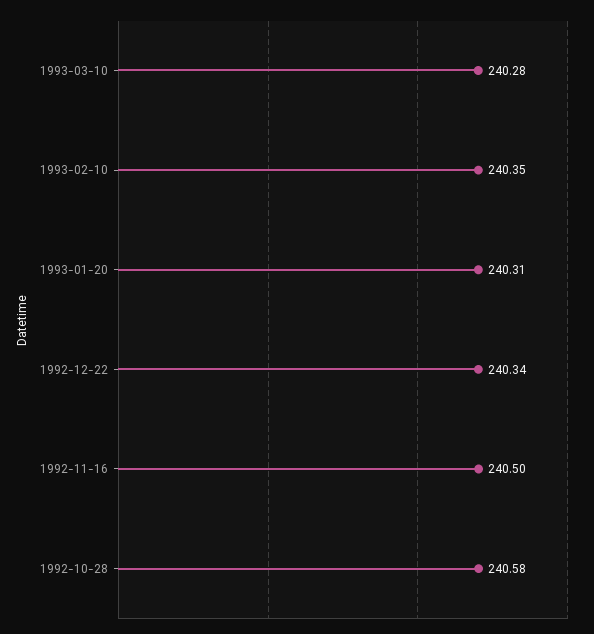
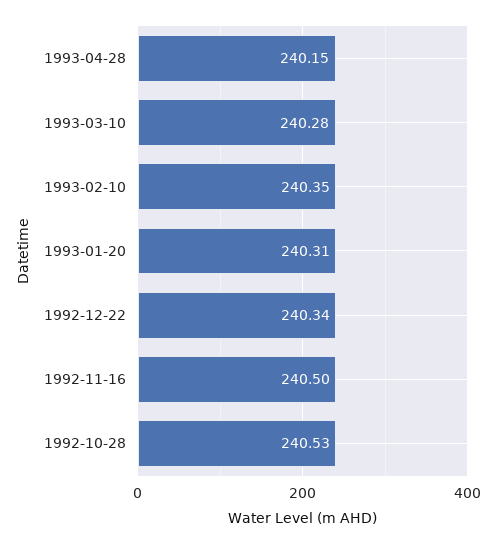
1992-10-28: 240.58 -> 240.53
1993-04-28: none -> 240.15

